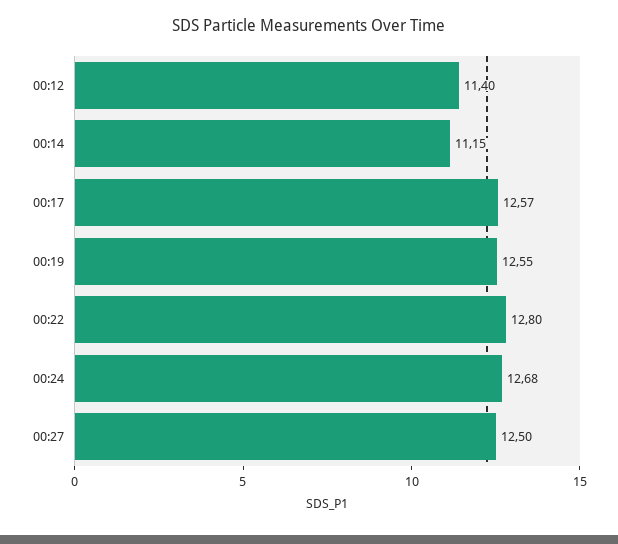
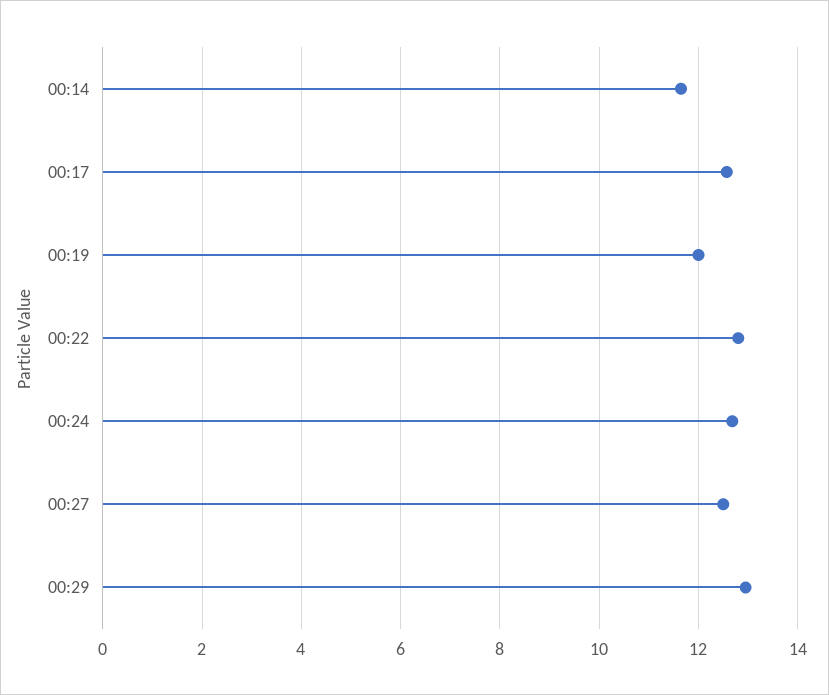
00:12: 11.4 -> none
00:14: 11.15 -> 11.6
00:19: 12.55 -> 12
00:29: none -> 13

